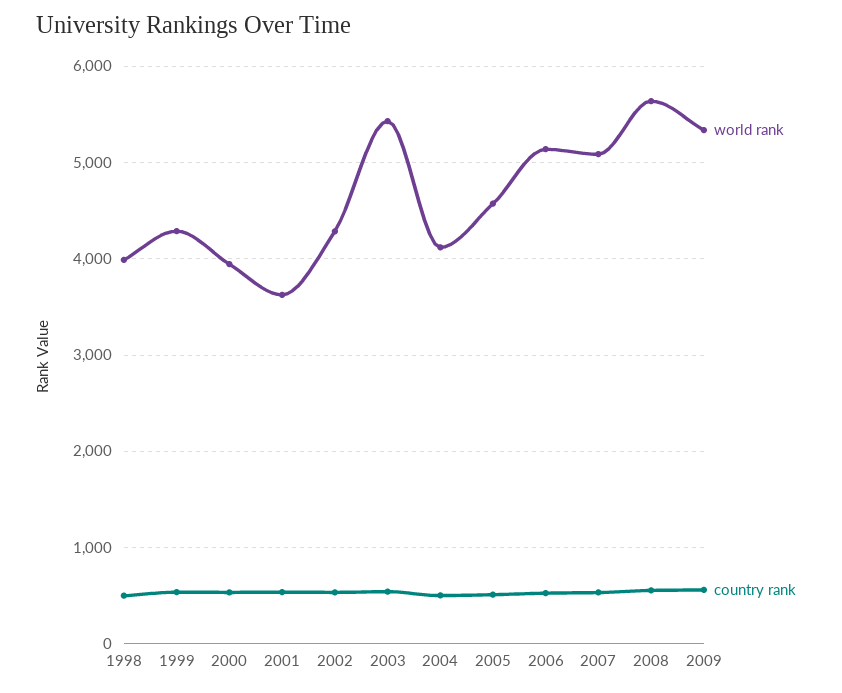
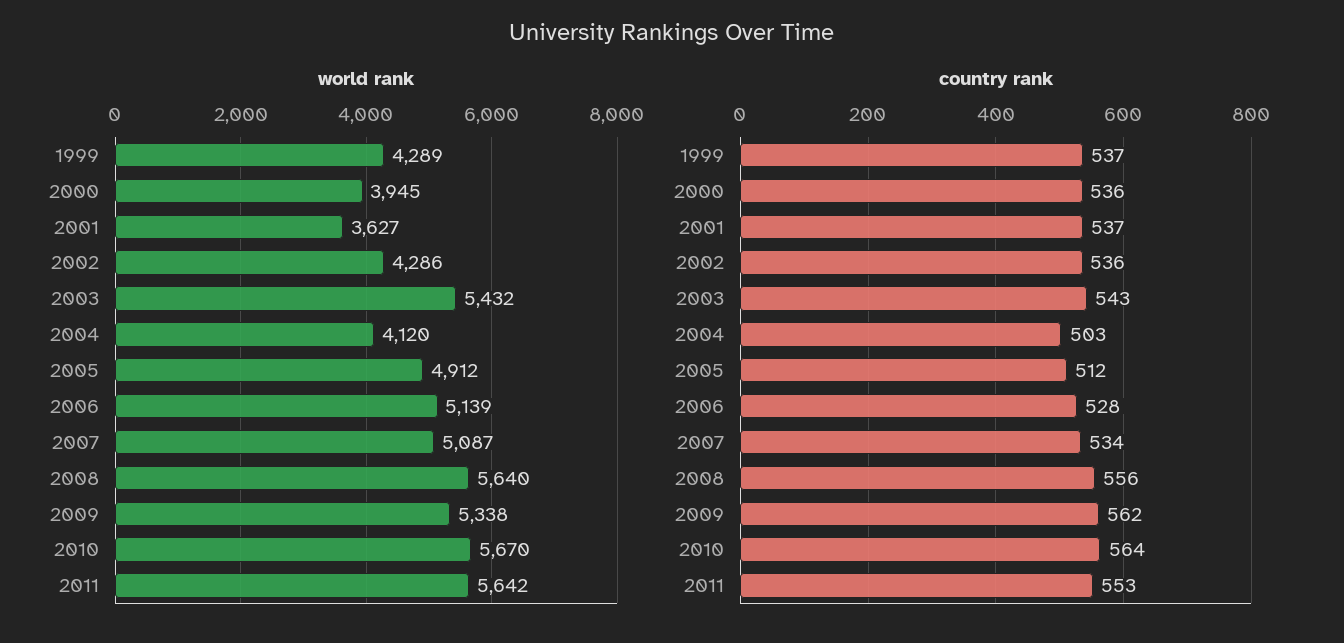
world rank, 1998: 4000 -> none
country rank, 1998: 500 -> none
world rank, 2005: 4600 -> 4912
world rank, 2010: none -> 5670
world rank, 2011: none -> 5642
country rank, 2010: none -> 564
country rank, 2011: none -> 553

